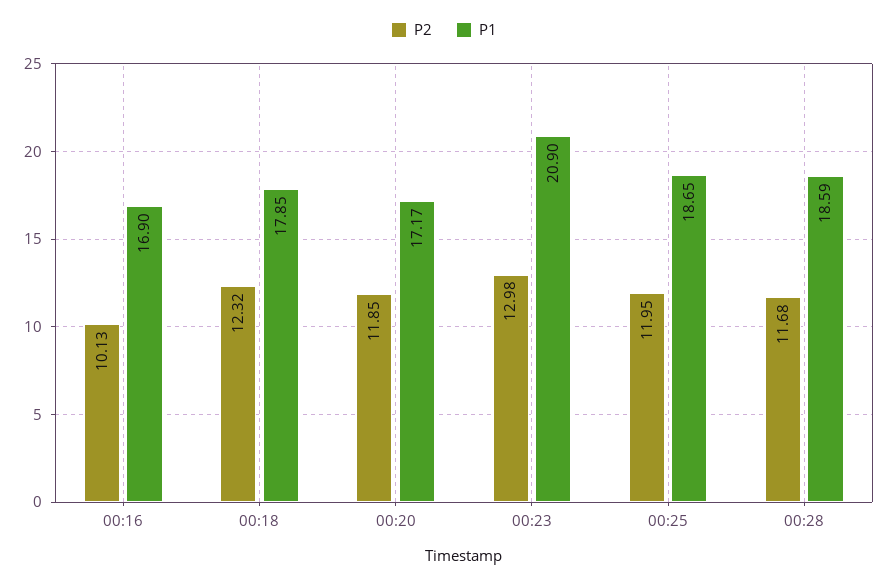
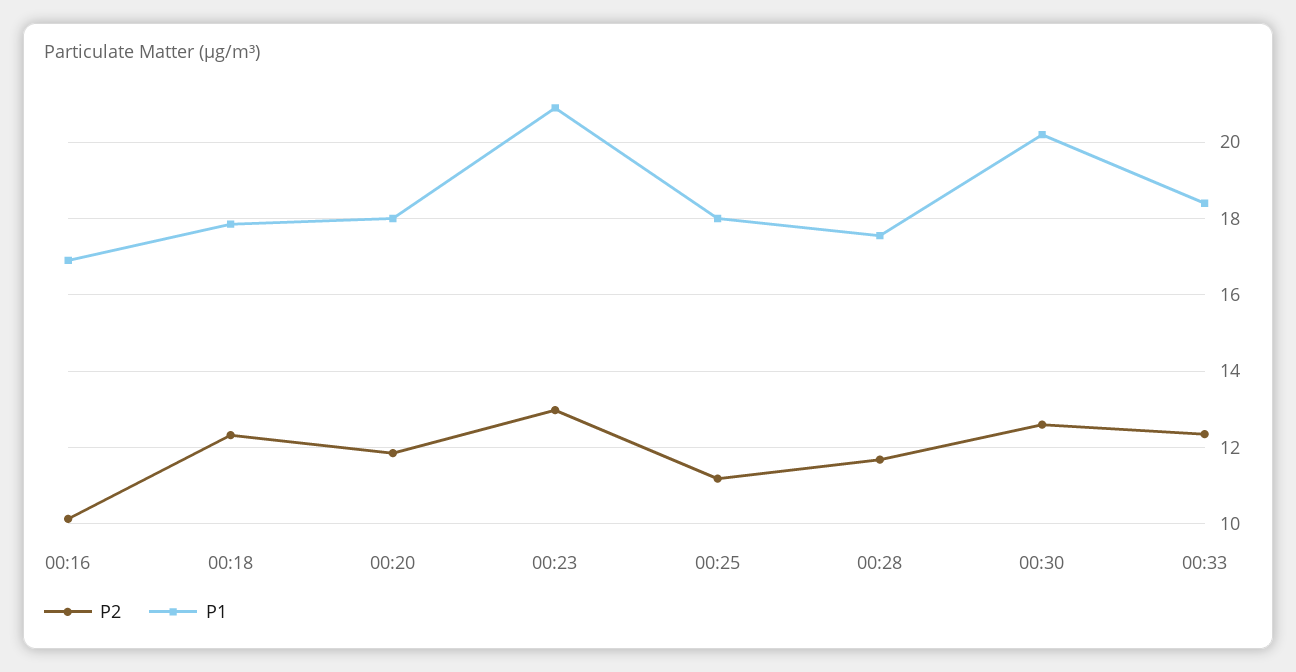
P1, 00:20: 17.17 -> 18
P2, 00:25: 11.95 -> 11.2
P1, 00:25: 18.65 -> 18
P1, 00:28: 18.59 -> 17.6
P2, 00:30: none -> 12.6
P1, 00:30: none -> 20.2
P2, 00:33: none -> 12.4
P1, 00:33: none -> 18.4

